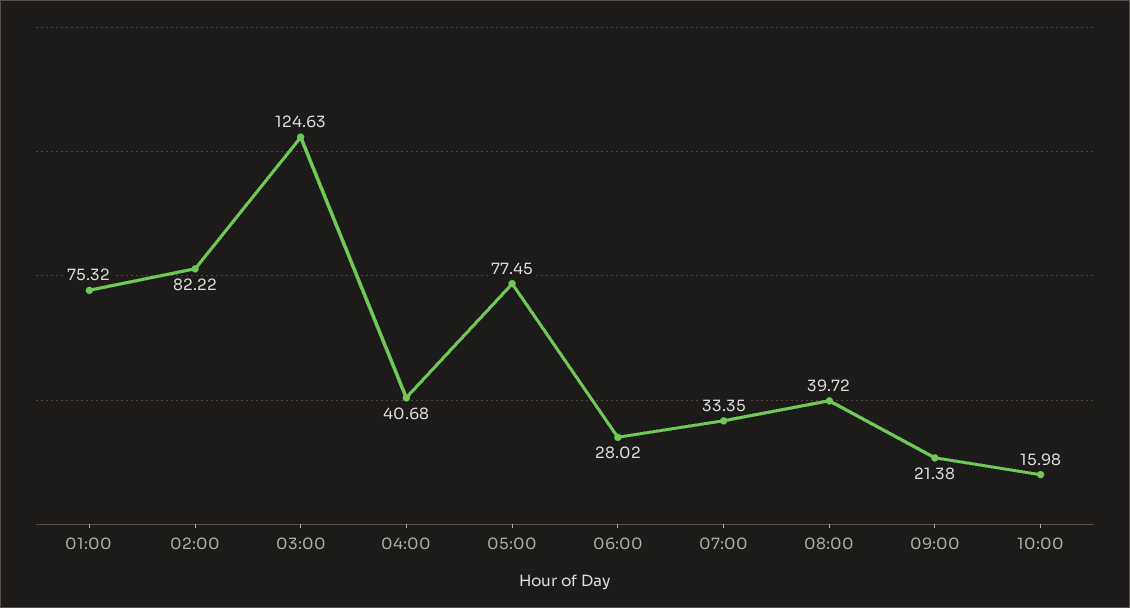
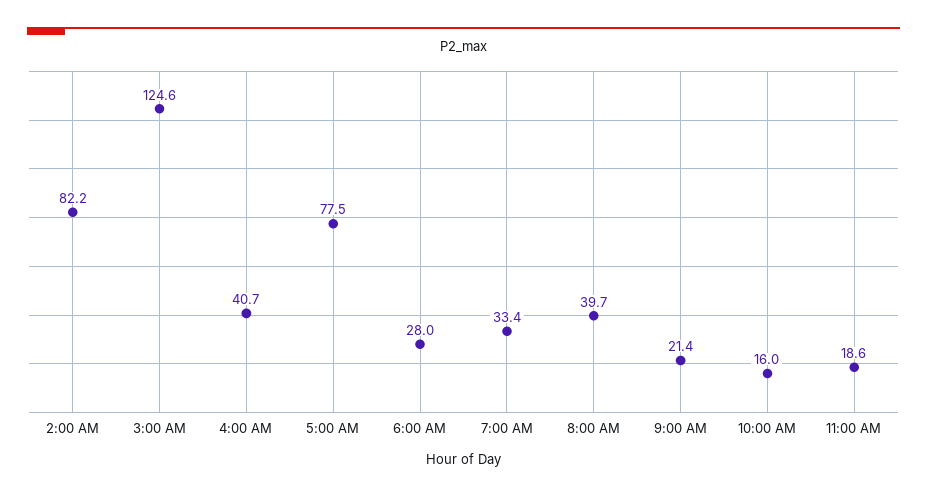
01:00: 75.32 -> none
11:00 AM: none -> 18.6

